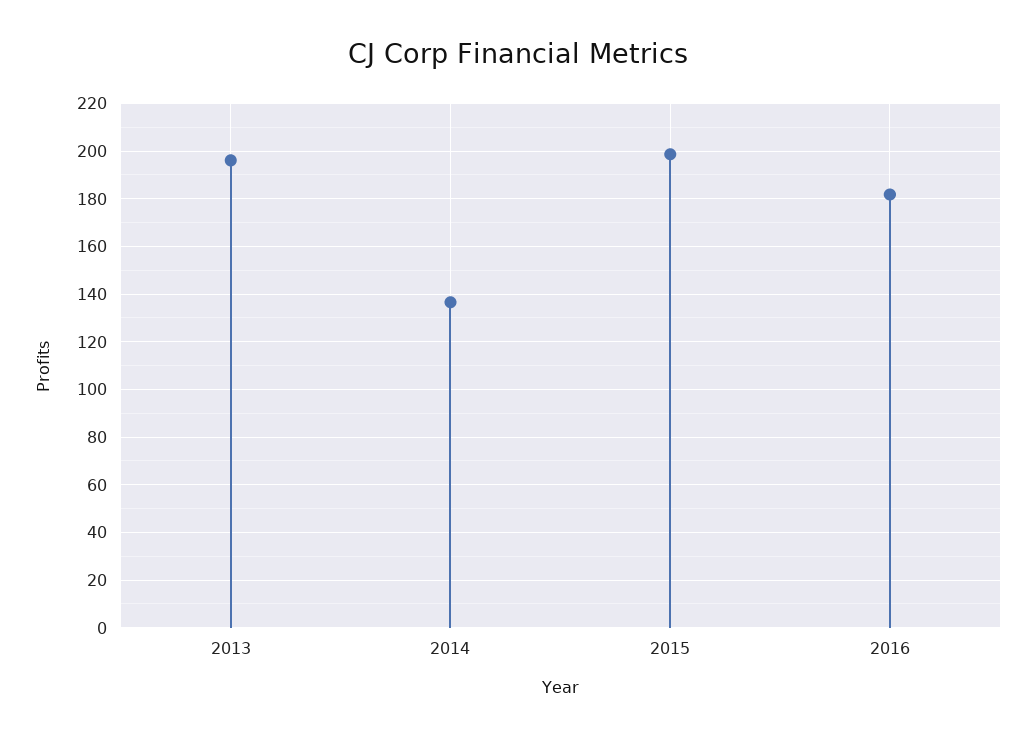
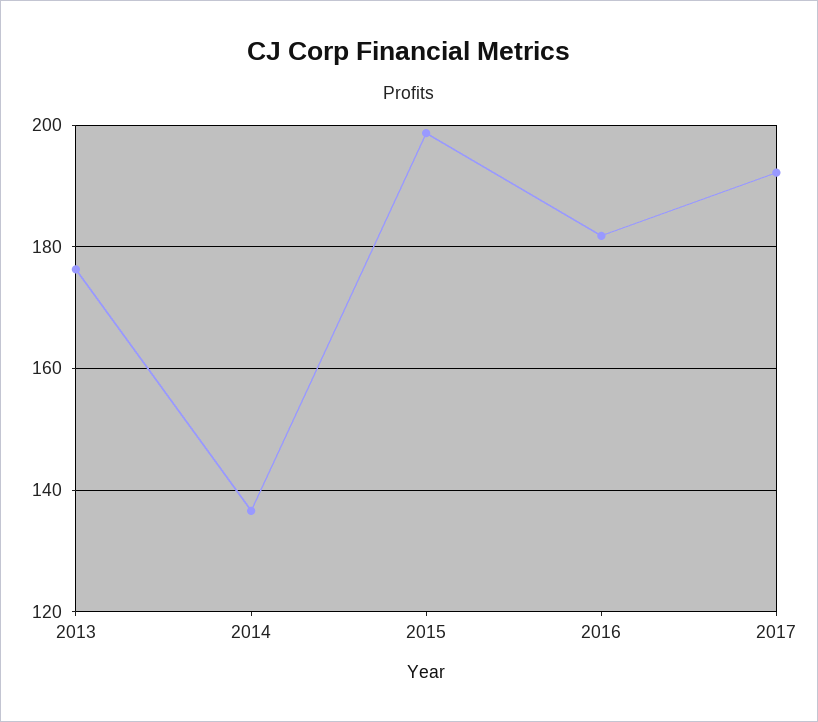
2013: 195 -> 176
2017: none -> 192

